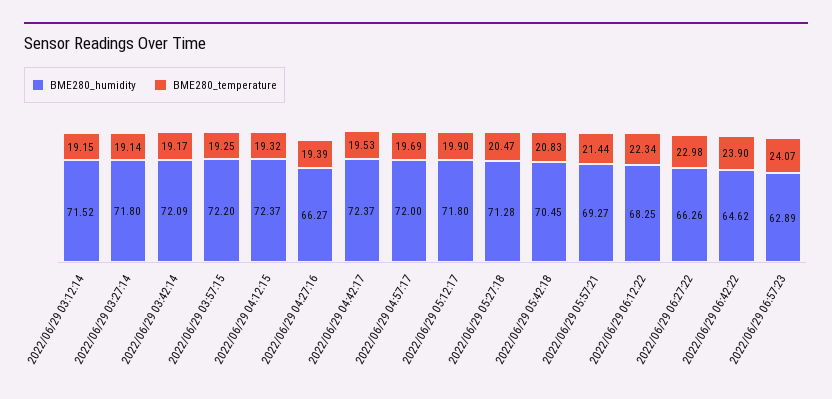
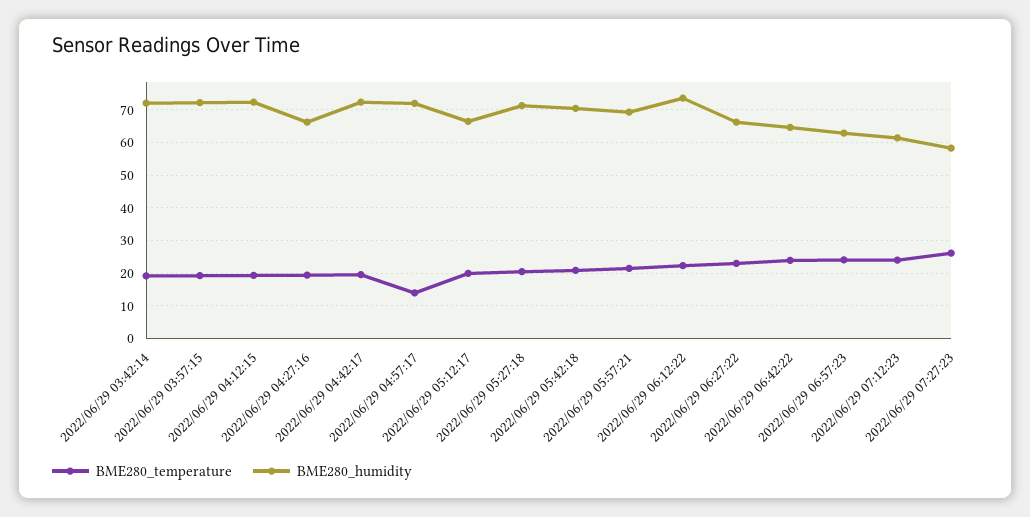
BME280_humidity, 2022/06/29 03:12:14: 71.52 -> none
BME280_temperature, 2022/06/29 03:12:14: 19.15 -> none
BME280_humidity, 2022/06/29 03:27:14: 71.8 -> none
BME280_temperature, 2022/06/29 03:27:14: 19.14 -> none
BME280_temperature, 2022/06/29 04:57:17: 19.69 -> 14
BME280_humidity, 2022/06/29 05:12:17: 71.8 -> 66
BME280_humidity, 2022/06/29 06:12:22: 68.25 -> 74
BME280_temperature, 2022/06/29 07:12:23: none -> 24
BME280_humidity, 2022/06/29 07:12:23: none -> 62
BME280_temperature, 2022/06/29 07:27:23: none -> 26
BME280_humidity, 2022/06/29 07:27:23: none -> 58

